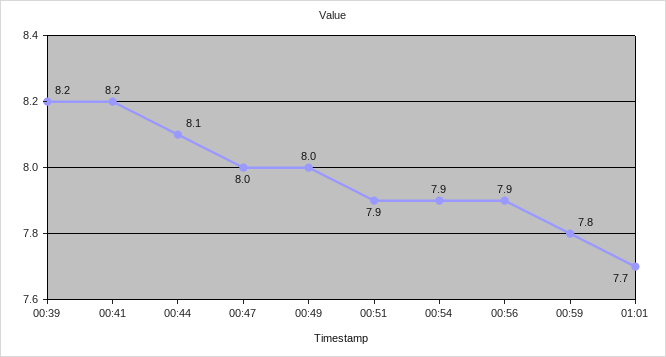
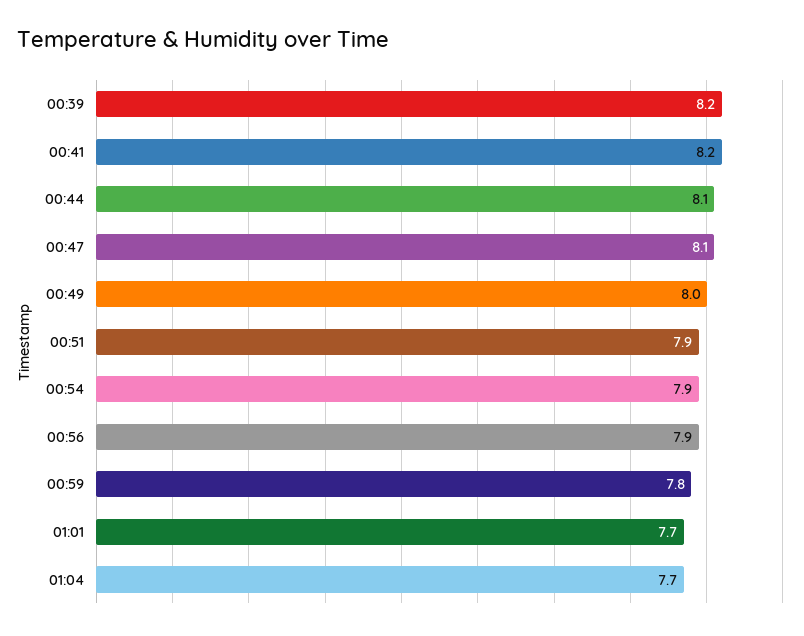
00:47: 8 -> 8.1
01:04: none -> 7.7

